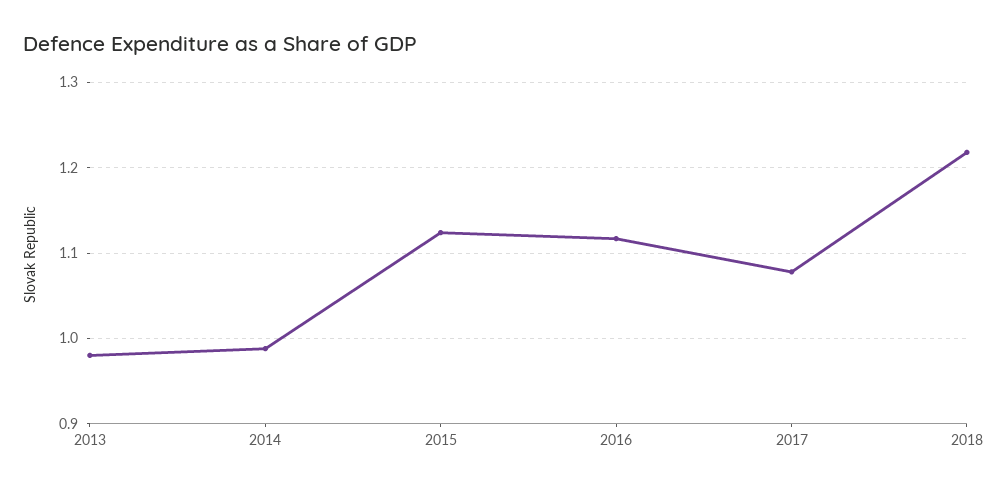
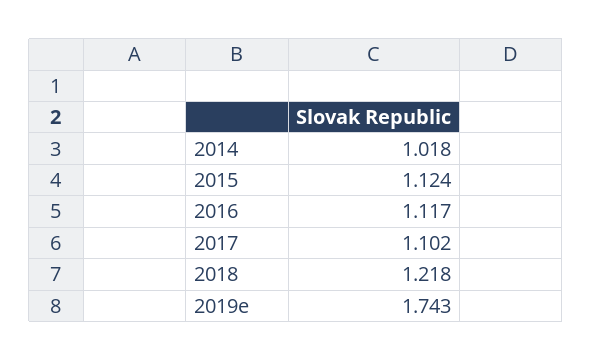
2013: 0.98 -> none
2014: 0.99 -> 1.018
2017: 1.08 -> 1.102
2019e: none -> 1.743

